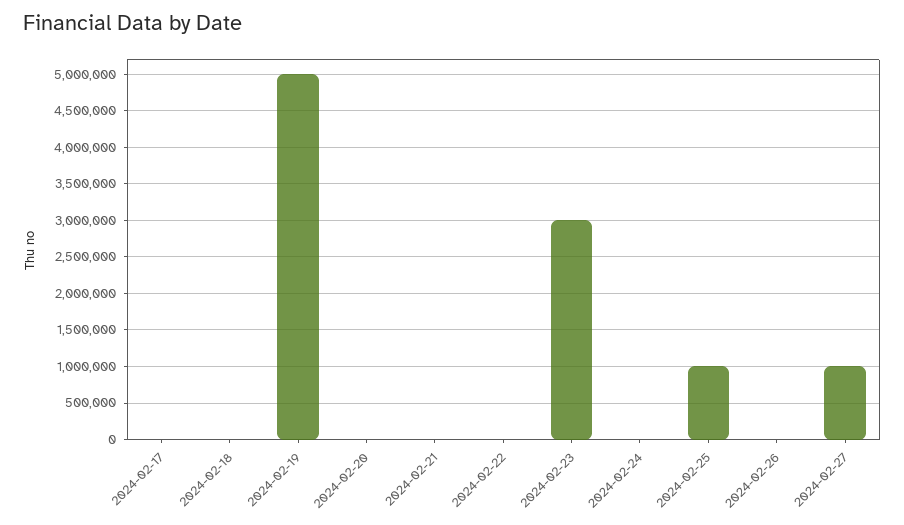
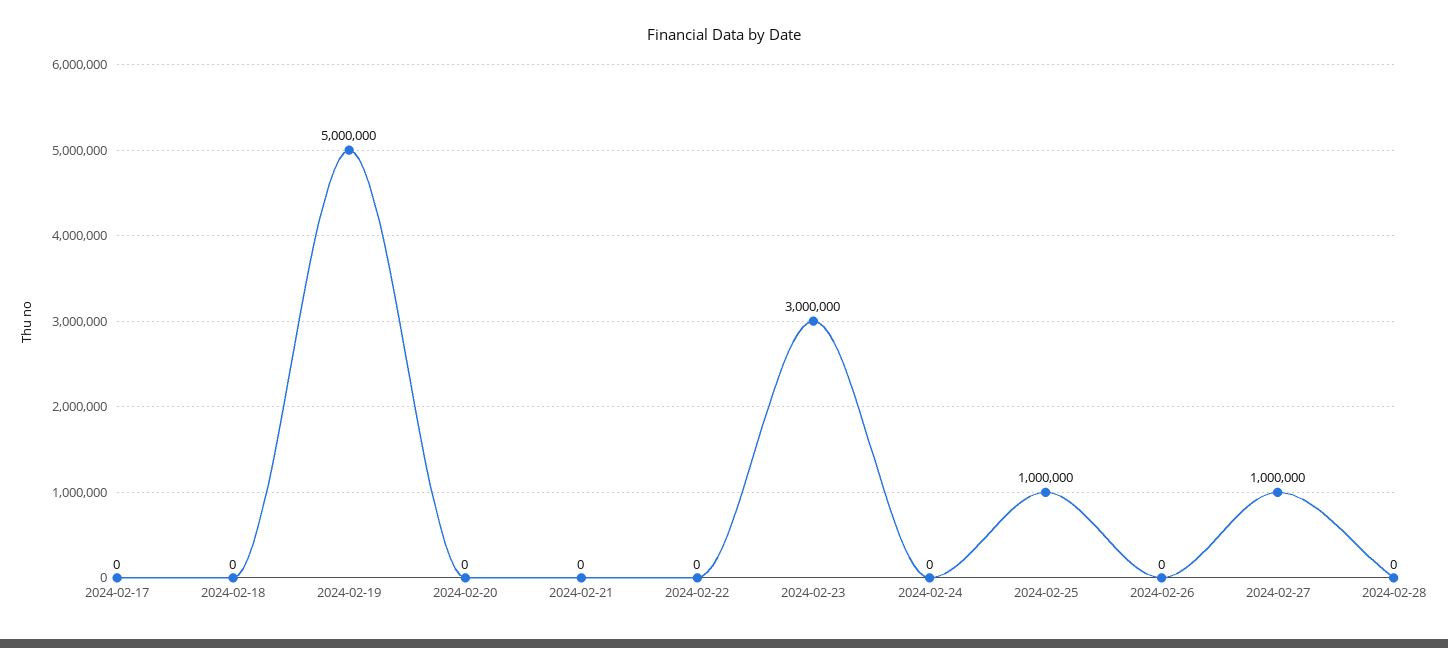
2024-02-28: none -> 0

